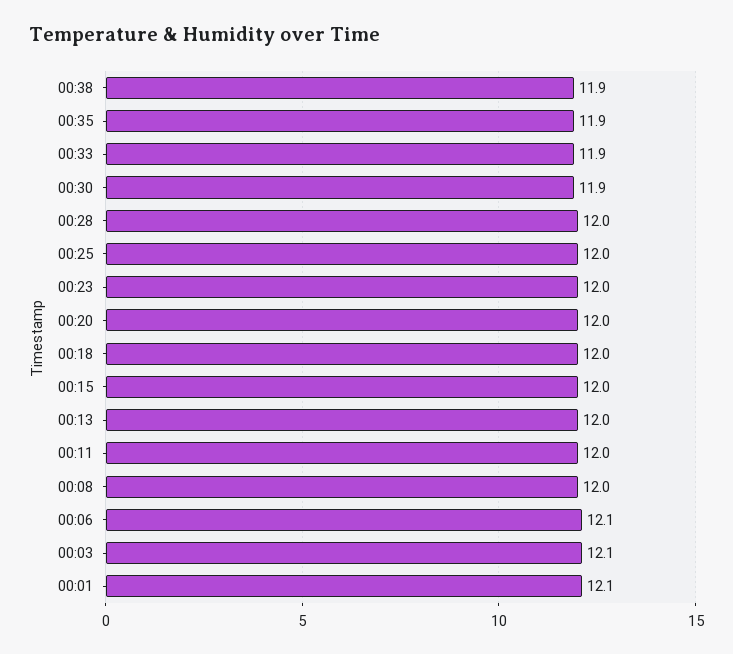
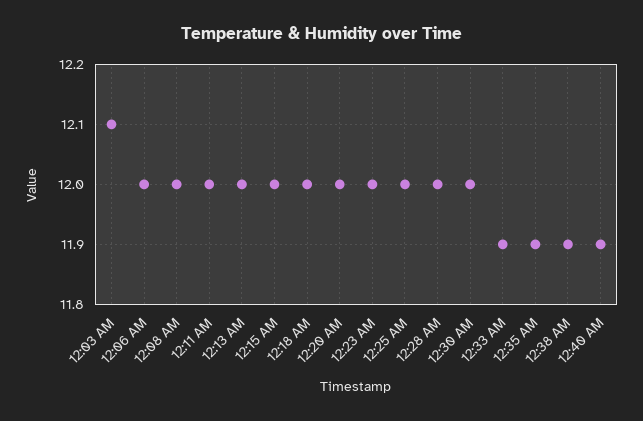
00:30: 11.9 -> 12
00:06: 12.1 -> 12
00:01: 12.1 -> none
12:40 AM: none -> 11.9

